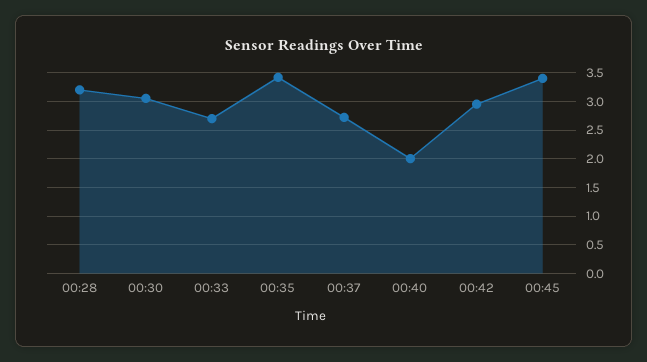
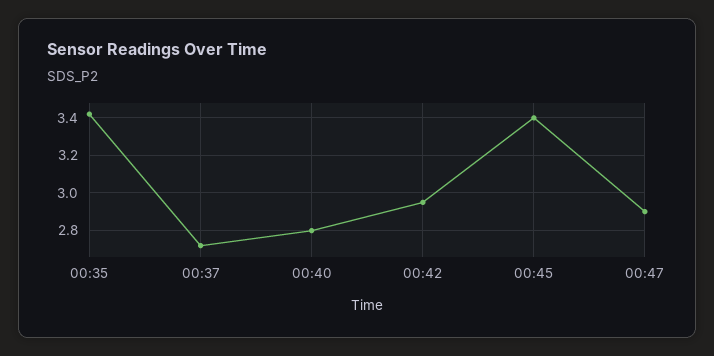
00:28: 3.25 -> none
00:30: 3 -> none
00:33: 2.75 -> none
00:40: 2 -> 2.8
00:47: none -> 2.9

